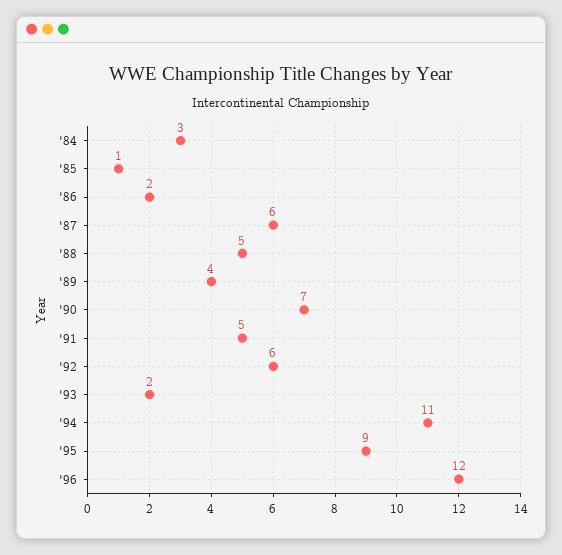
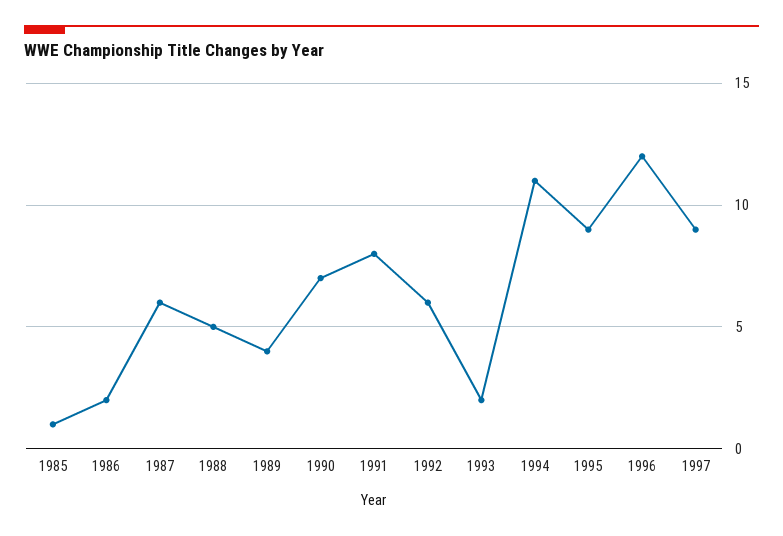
'84: 3 -> none
'91: 5 -> 8
1997: none -> 9

